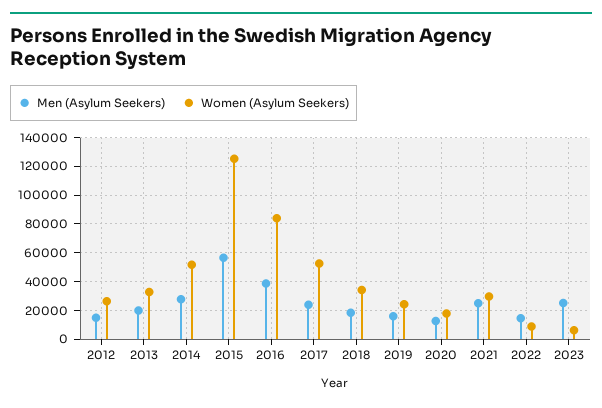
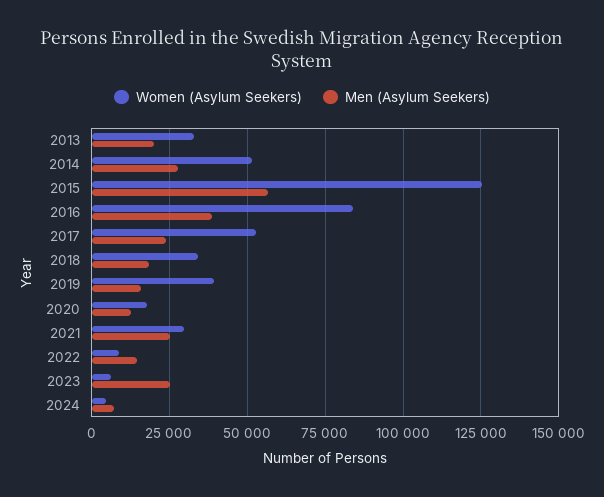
Men (Asylum Seekers), 2012: 15000 -> none
Women (Asylum Seekers), 2012: 25000 -> none
Women (Asylum Seekers), 2019: 25000 -> 40000
Women (Asylum Seekers), 2024: none -> 5000
Men (Asylum Seekers), 2024: none -> 7500

